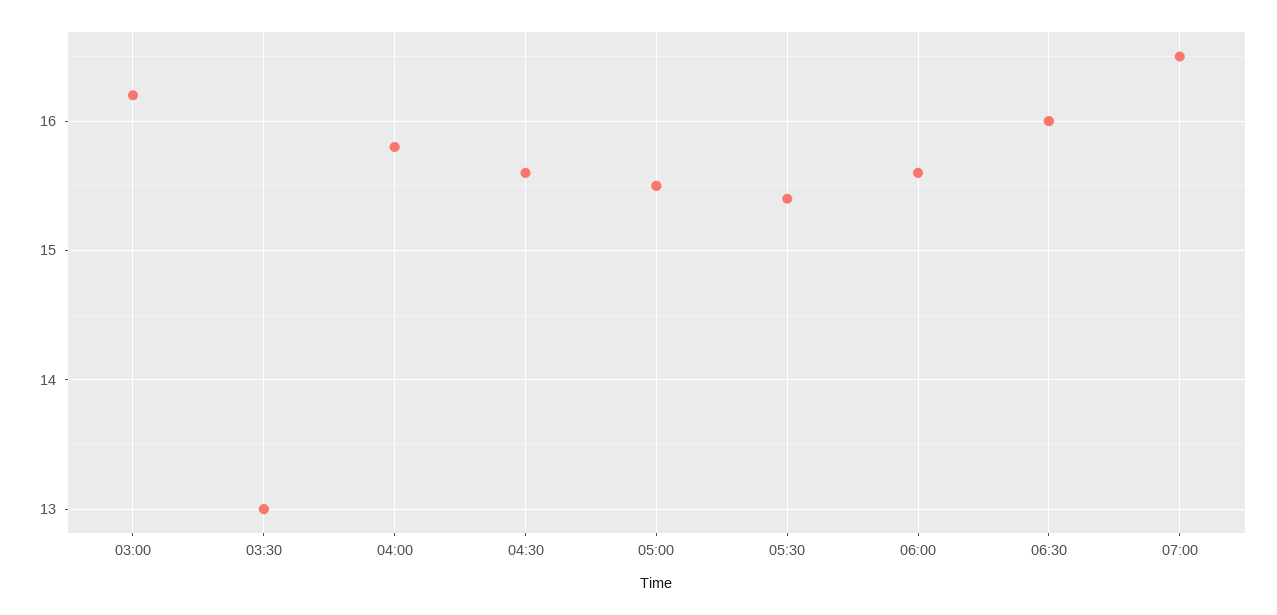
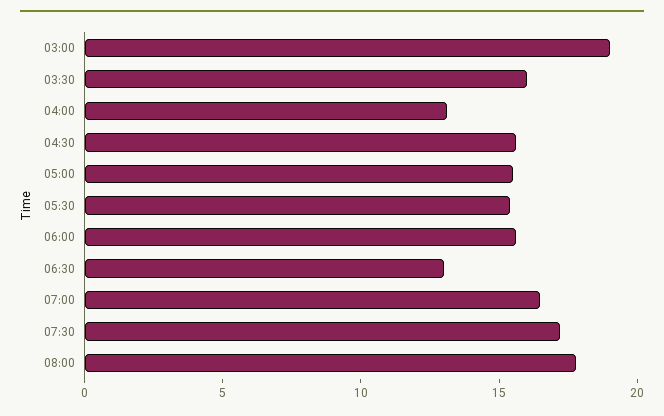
03:00: 16.2 -> 19
03:30: 13 -> 16
04:00: 15.8 -> 13
06:30: 16 -> 13
07:30: none -> 17
08:00: none -> 18

